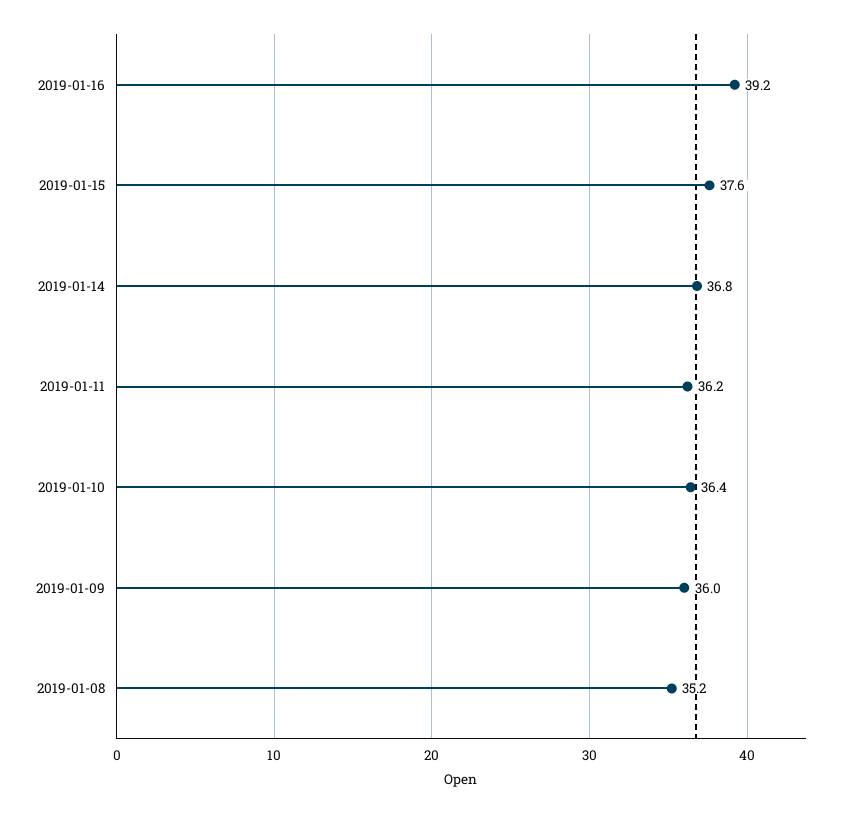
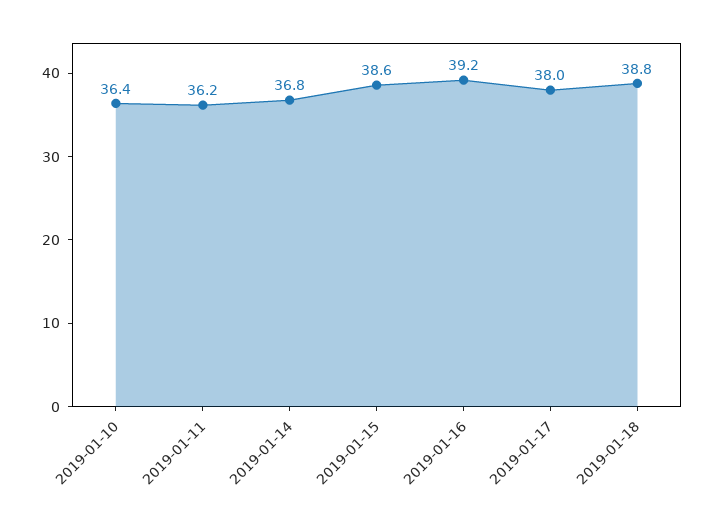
2019-01-15: 37.6 -> 38.6
2019-01-09: 36 -> none
2019-01-08: 35.2 -> none
2019-01-17: none -> 38
2019-01-18: none -> 38.8

